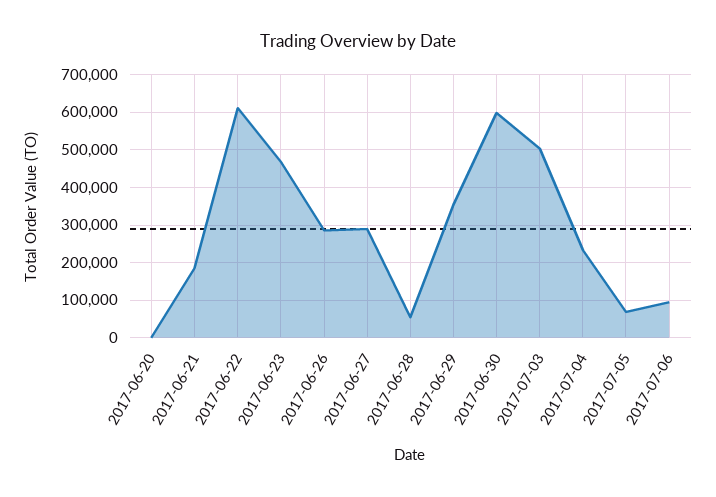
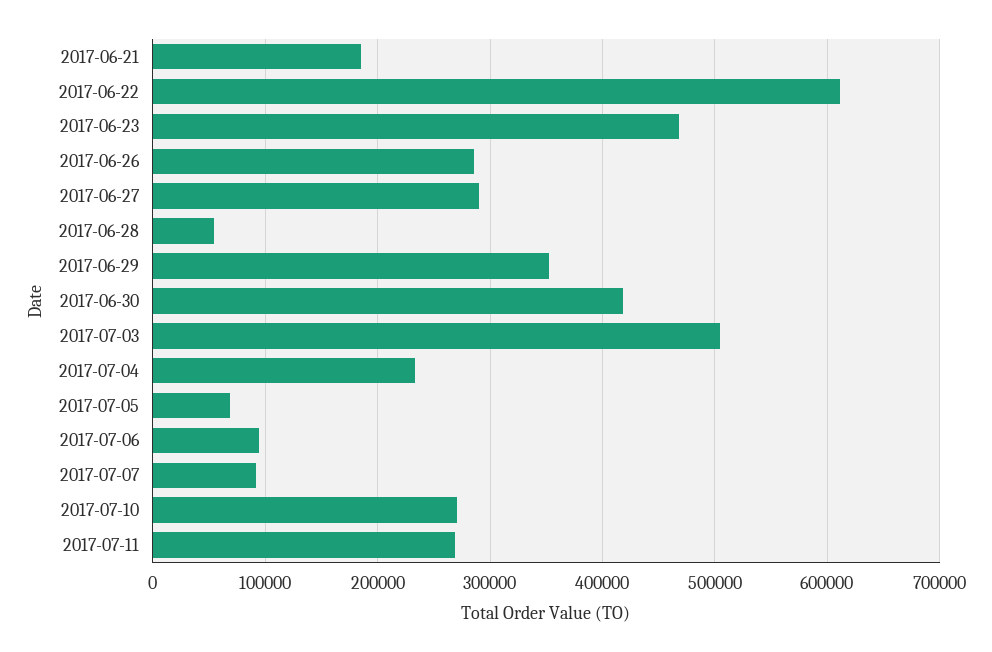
2017-06-20: 0 -> none
2017-06-30: 600000 -> 420000
2017-07-07: none -> 90000
2017-07-10: none -> 270000
2017-07-11: none -> 270000

